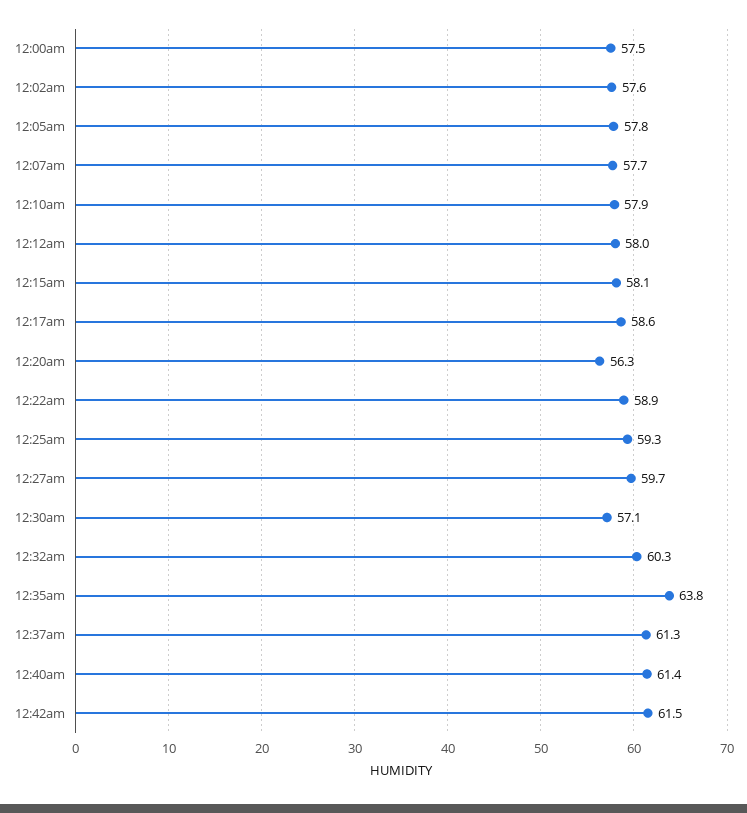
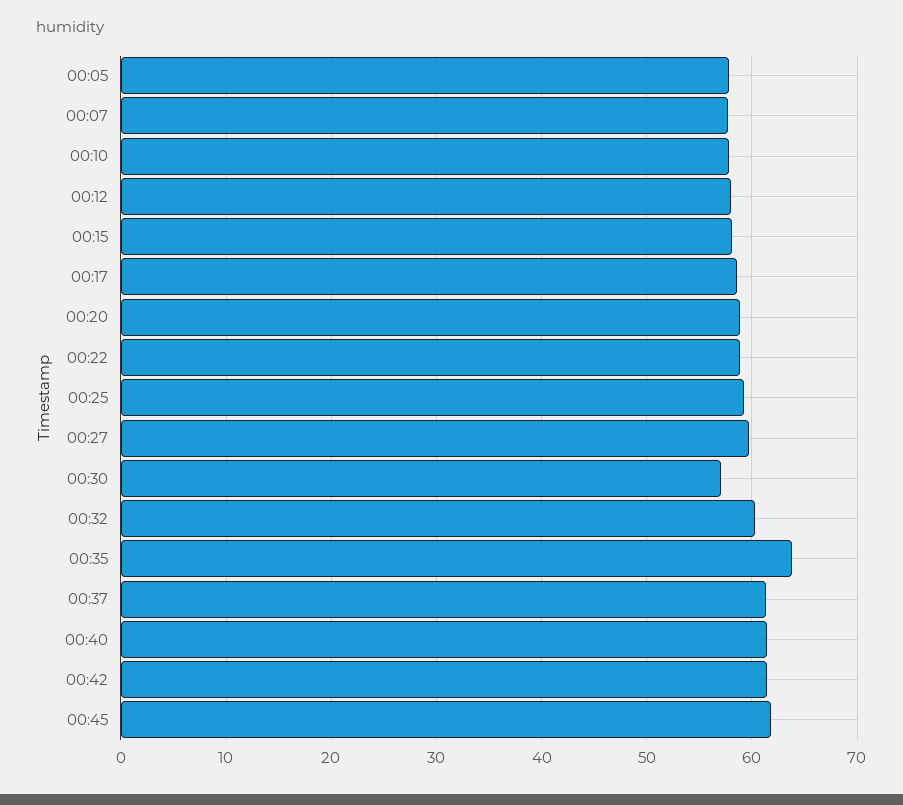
12:00am: 57.5 -> none
12:02am: 57.6 -> none
12:20am: 56.3 -> 59
00:45: none -> 62

